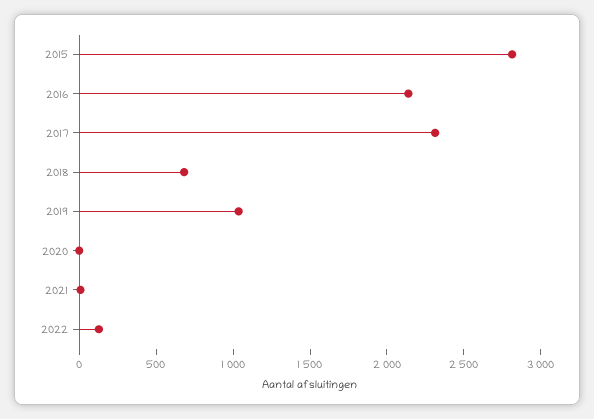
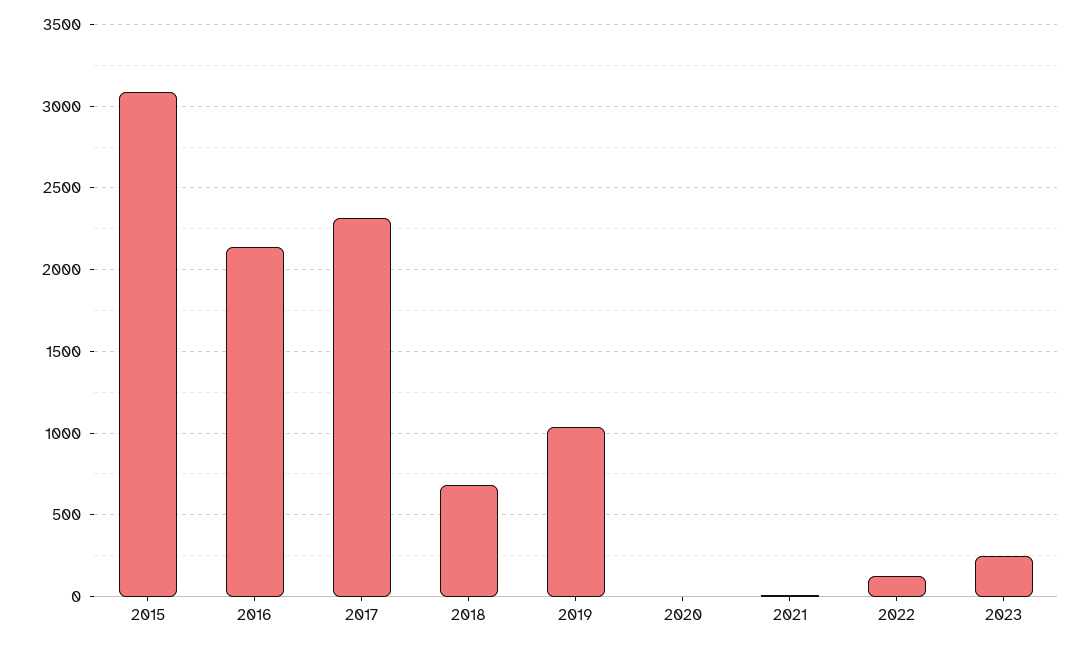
2015: 2800 -> 3100
2023: none -> 250

